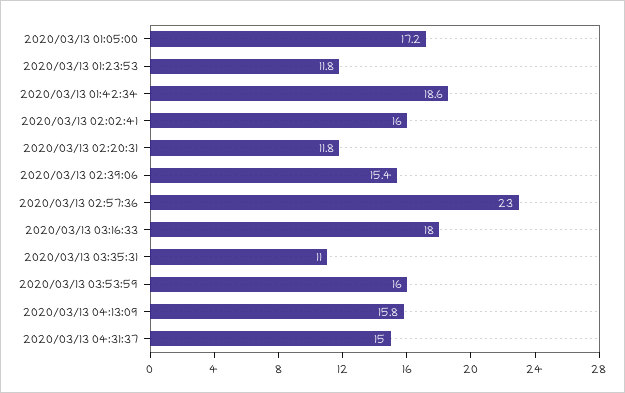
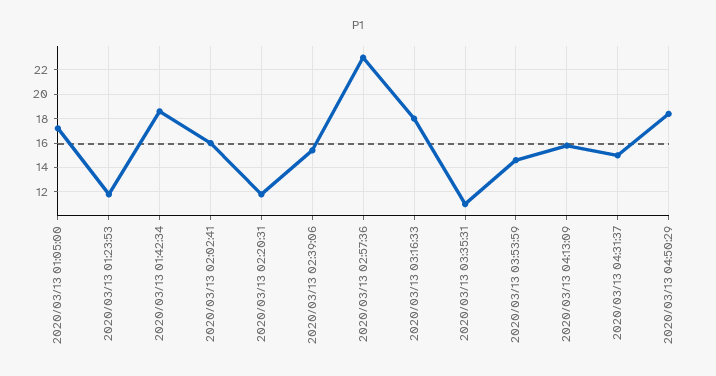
2020/03/13 03:53:59: 16 -> 14.5
2020/03/13 04:50:29: none -> 18.5

